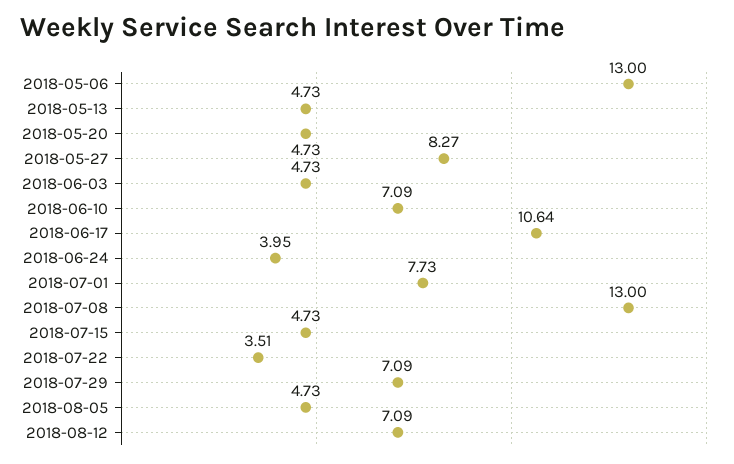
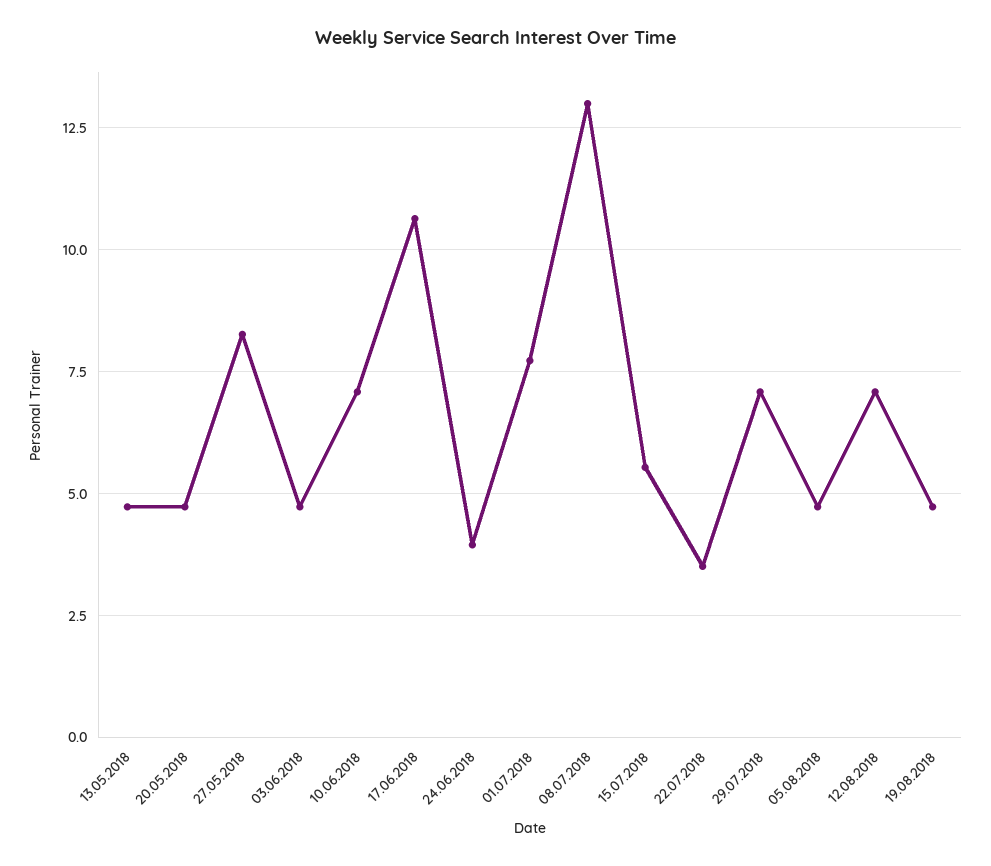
2018-05-06: 13 -> none
2018-07-15: 4.73 -> 5.5
19.08.2018: none -> 4.75

